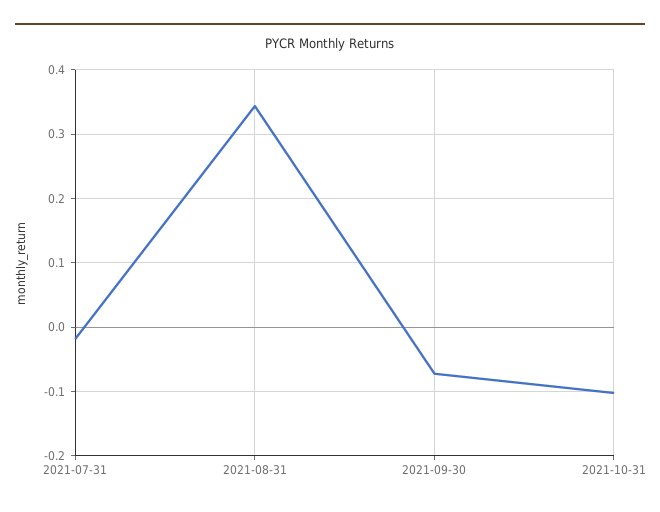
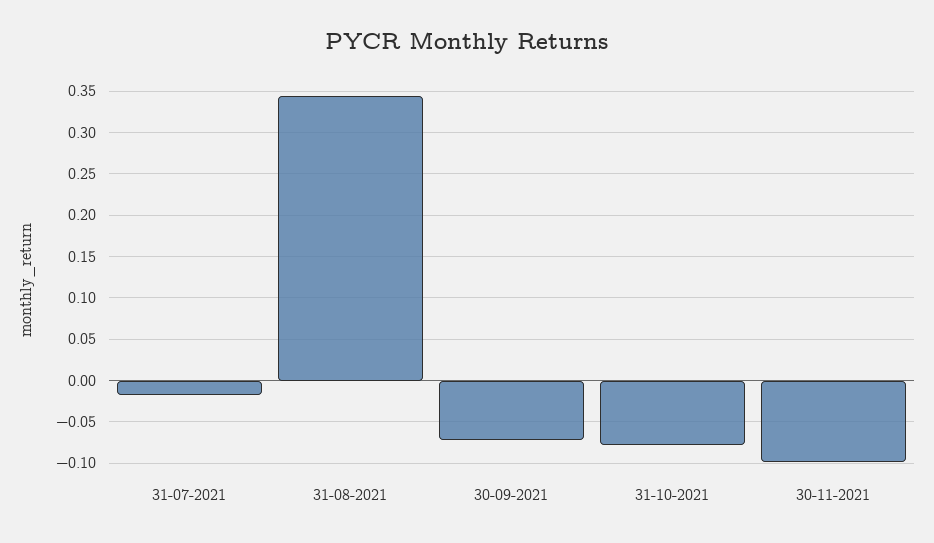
2021-10-31: -0.1 -> -0.08
30-11-2021: none -> -0.1

